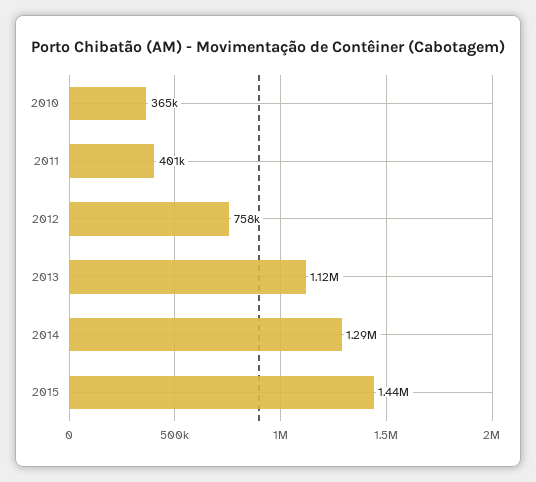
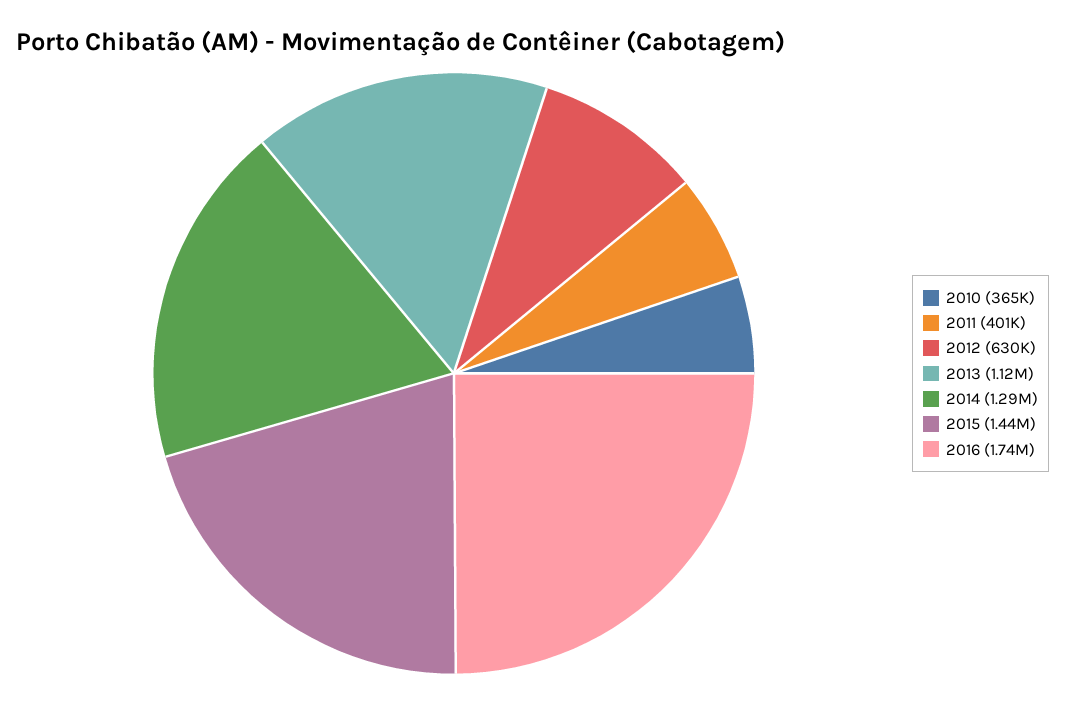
2012: 758000 -> 630000
2016: none -> 1740000

